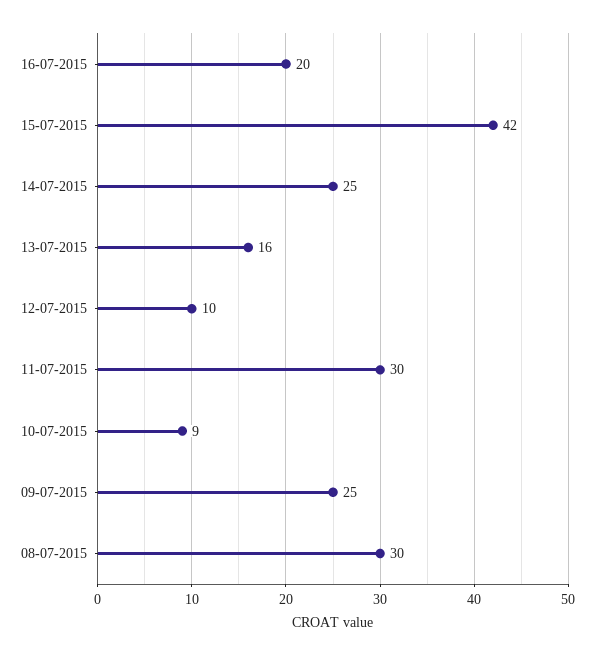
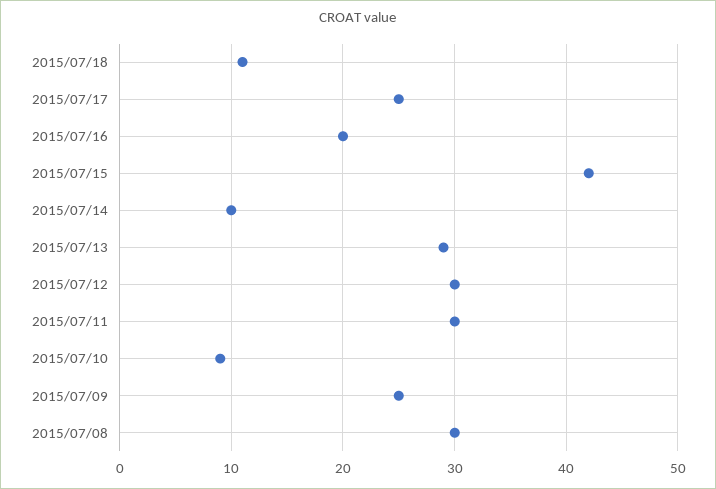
14-07-2015: 25 -> 10
13-07-2015: 16 -> 29
12-07-2015: 10 -> 30
2015/07/18: none -> 11
2015/07/17: none -> 25

